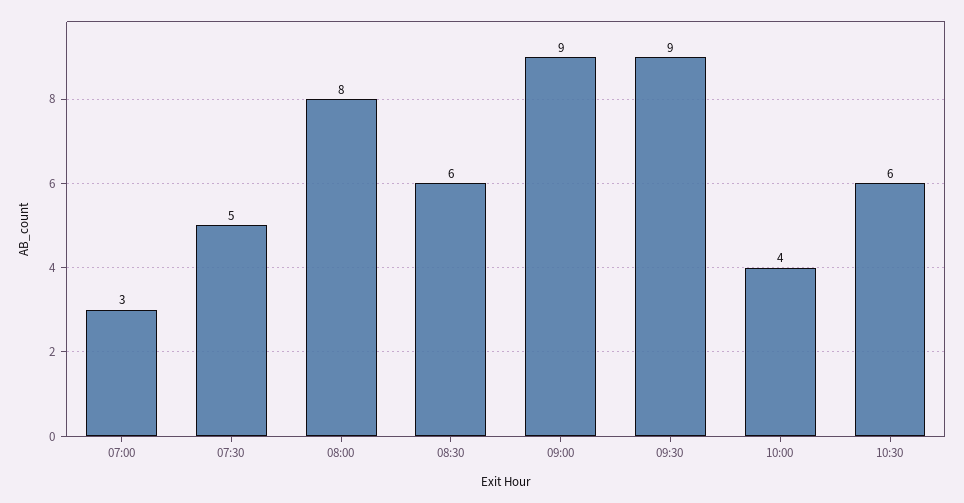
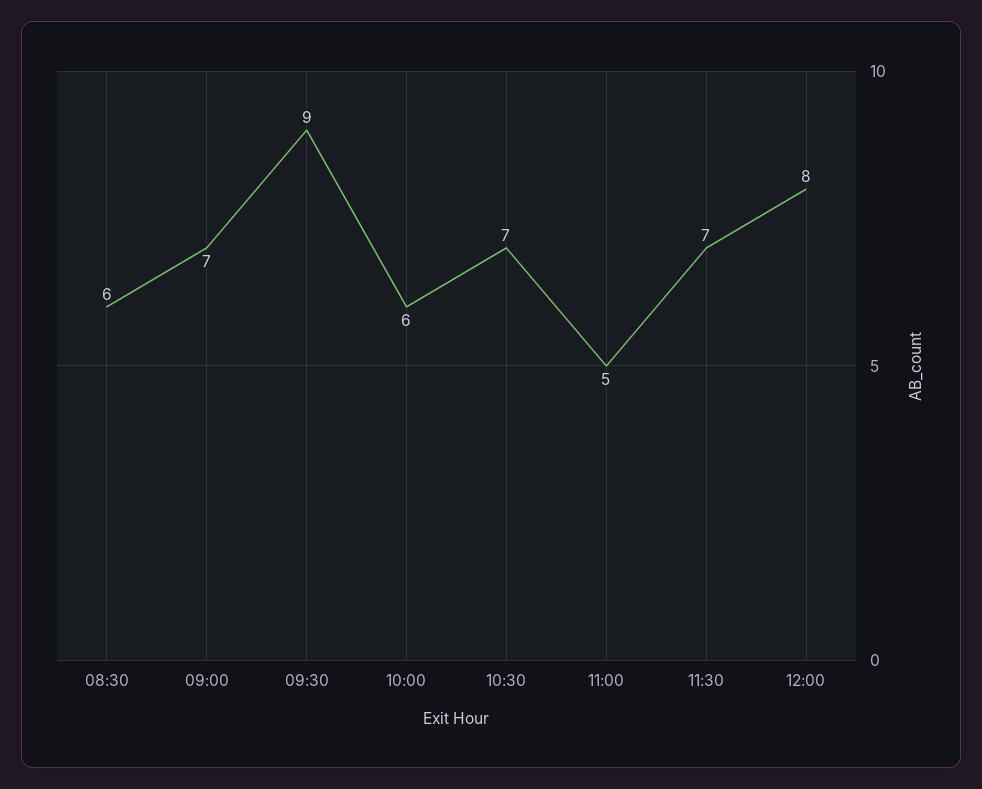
07:00: 3 -> none
07:30: 5 -> none
08:00: 8 -> none
09:00: 9 -> 7
10:00: 4 -> 6
10:30: 6 -> 7
11:00: none -> 5
11:30: none -> 7
12:00: none -> 8

